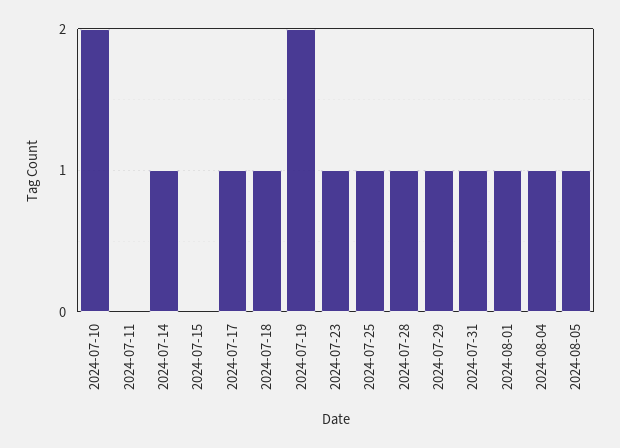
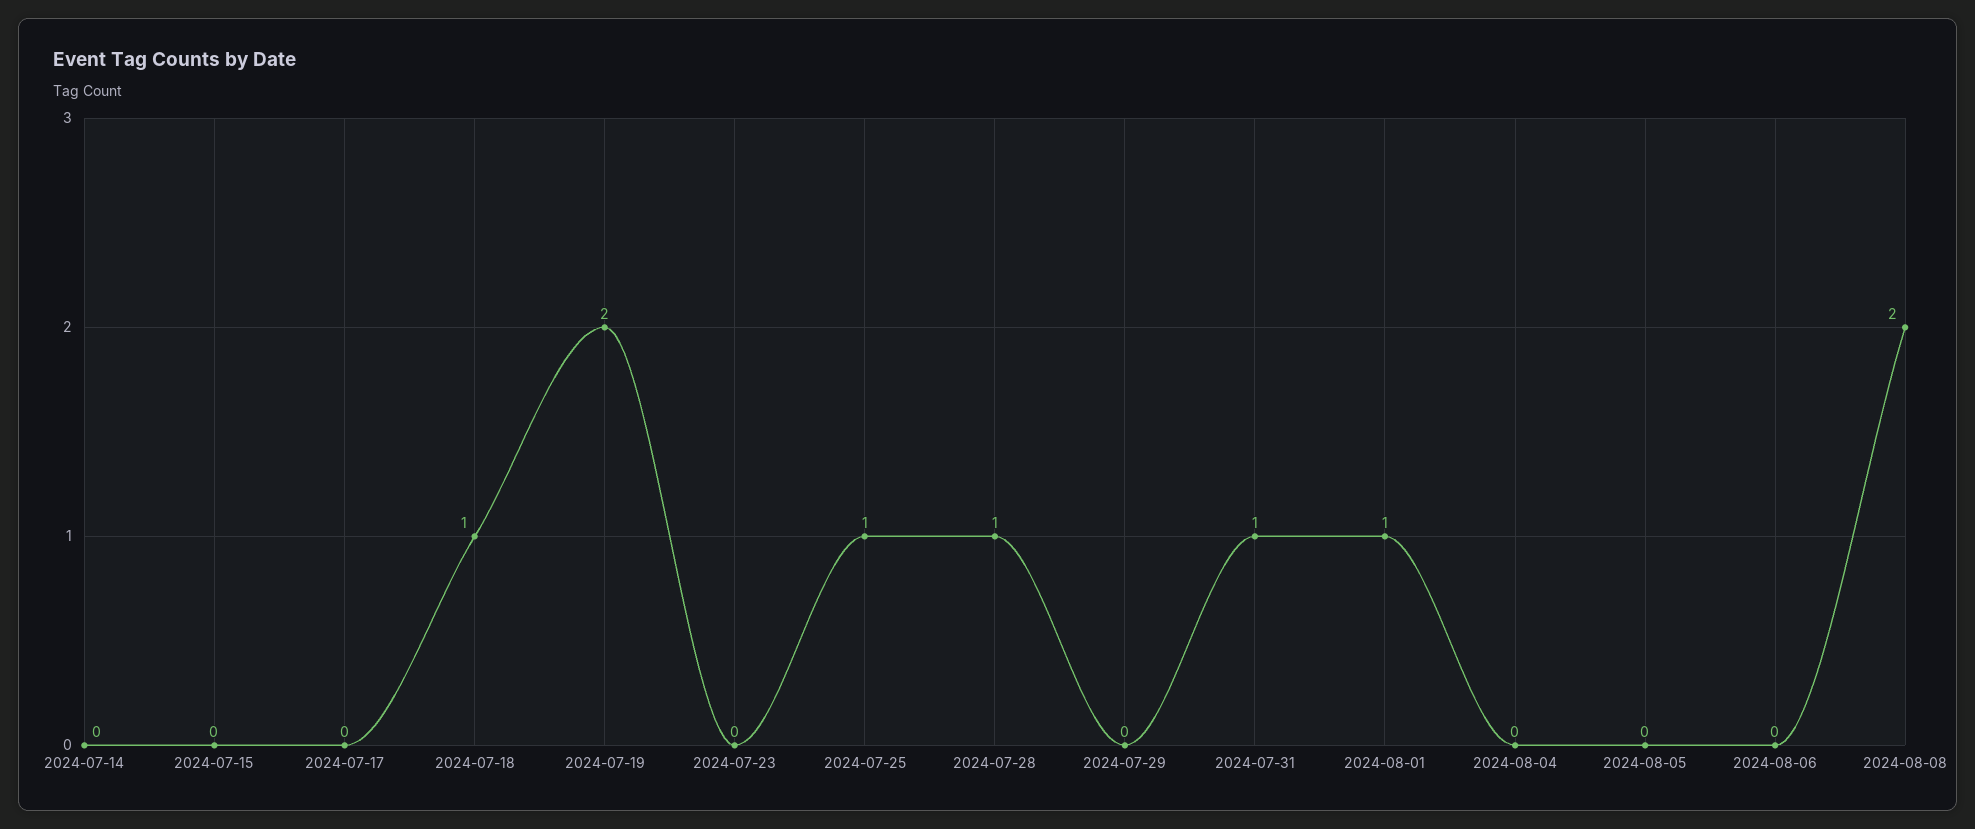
2024-07-10: 2 -> none
2024-07-11: 0 -> none
2024-07-14: 1 -> 0
2024-07-17: 1 -> 0
2024-07-23: 1 -> 0
2024-07-29: 1 -> 0
2024-08-04: 1 -> 0
2024-08-05: 1 -> 0
2024-08-06: none -> 0
2024-08-08: none -> 2

